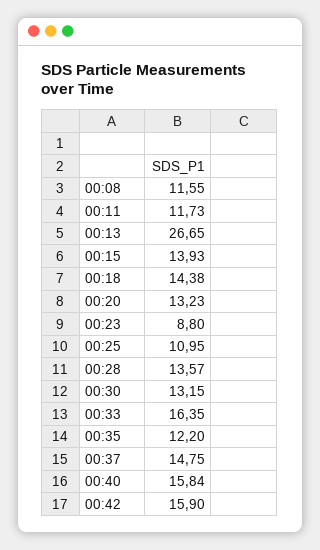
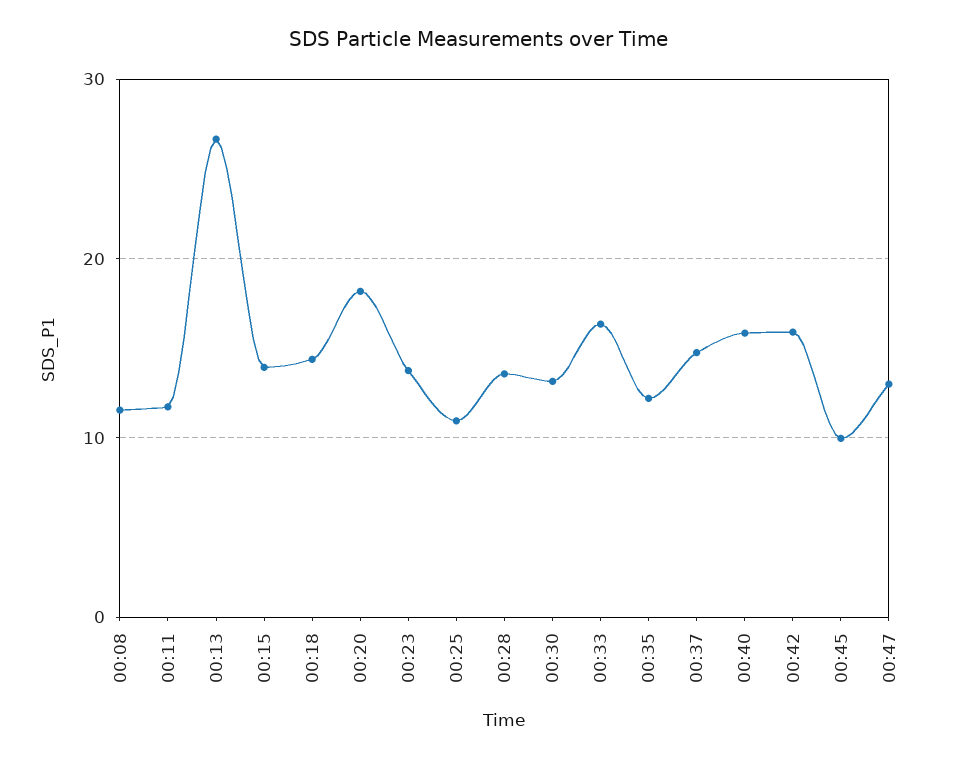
00:20: 13.23 -> 18
00:23: 8.8 -> 14
00:45: none -> 10
00:47: none -> 13

